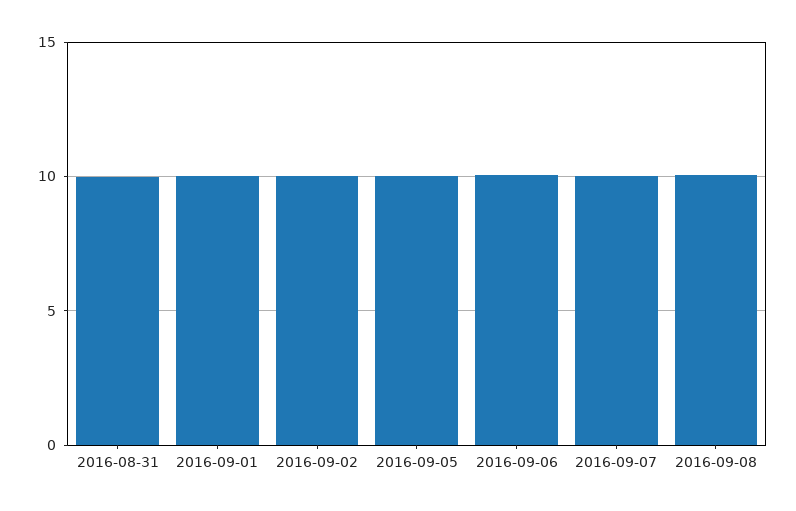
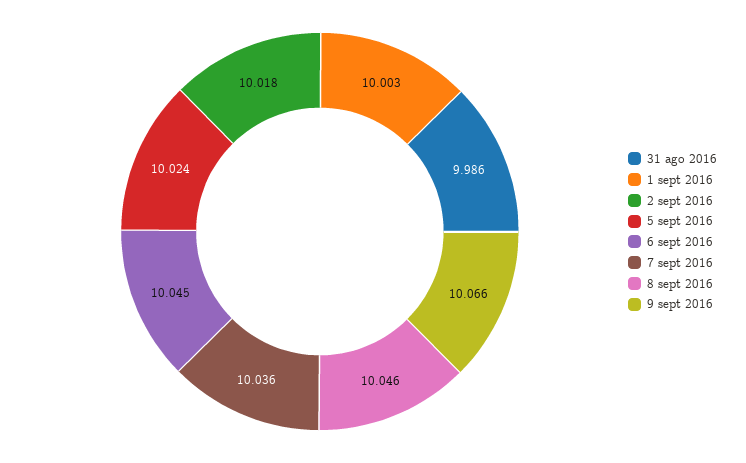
9 sept 2016: none -> 10.066

